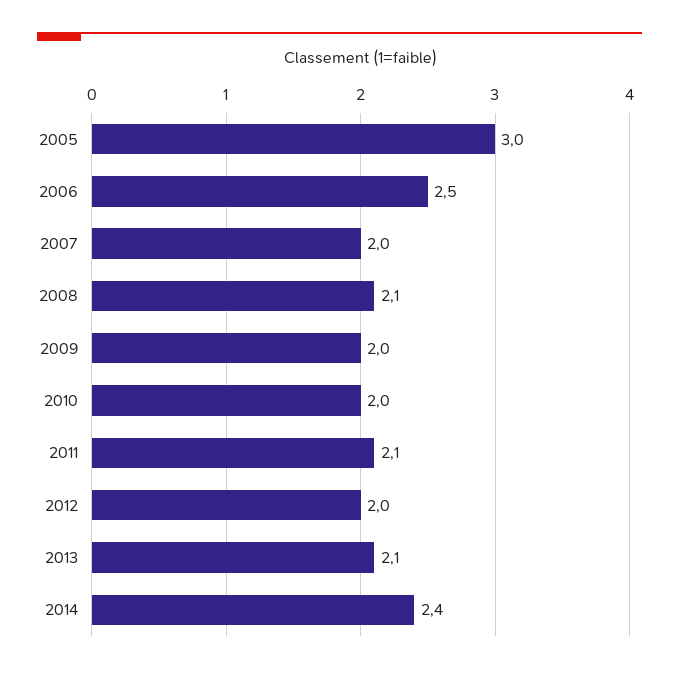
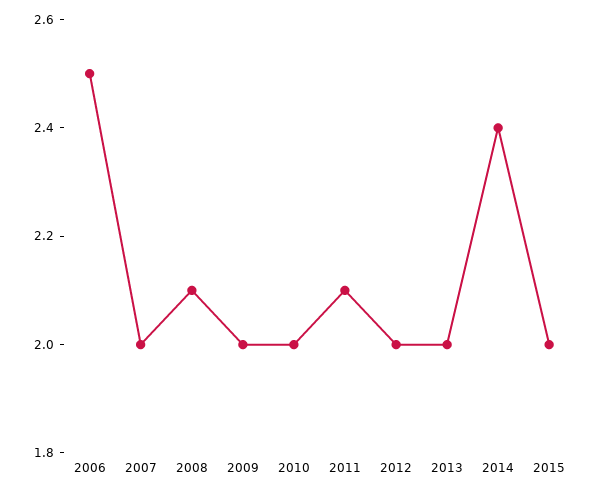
2005: 3 -> none
2013: 2.1 -> 2
2015: none -> 2

